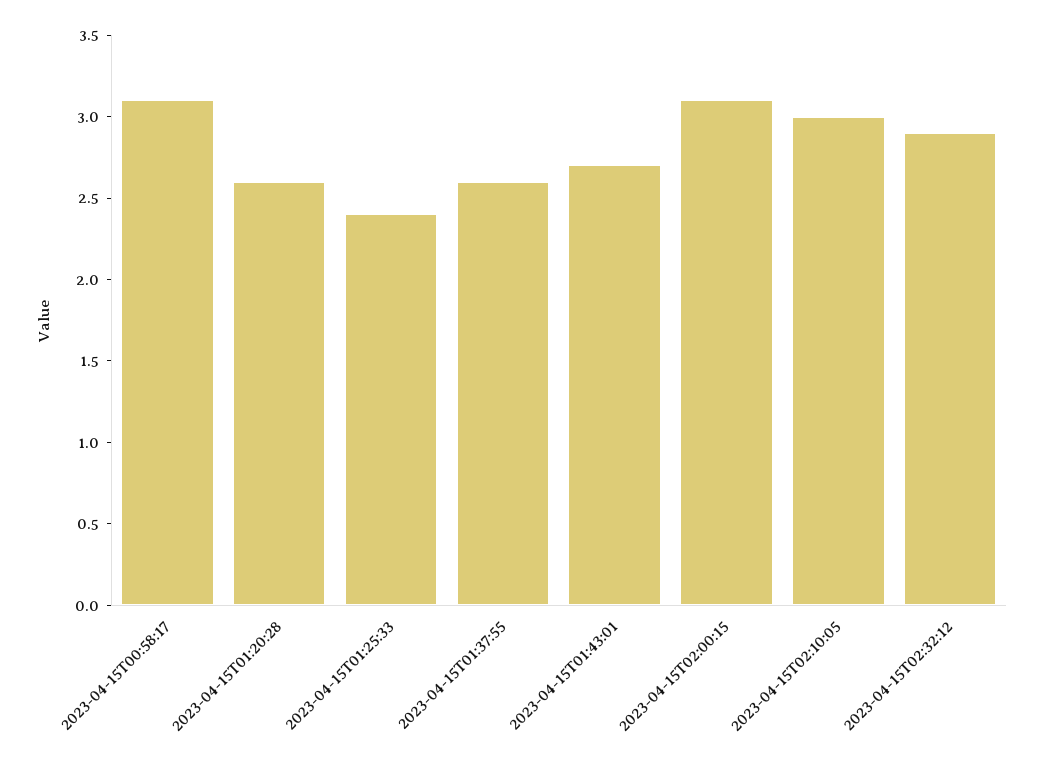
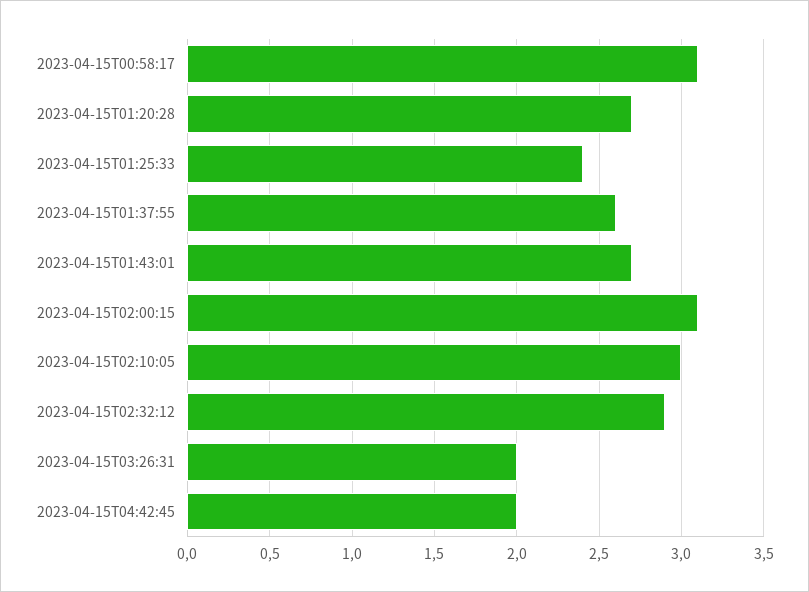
2023-04-15T01:20:28: 2.6 -> 2.7
2023-04-15T03:26:31: none -> 2
2023-04-15T04:42:45: none -> 2

